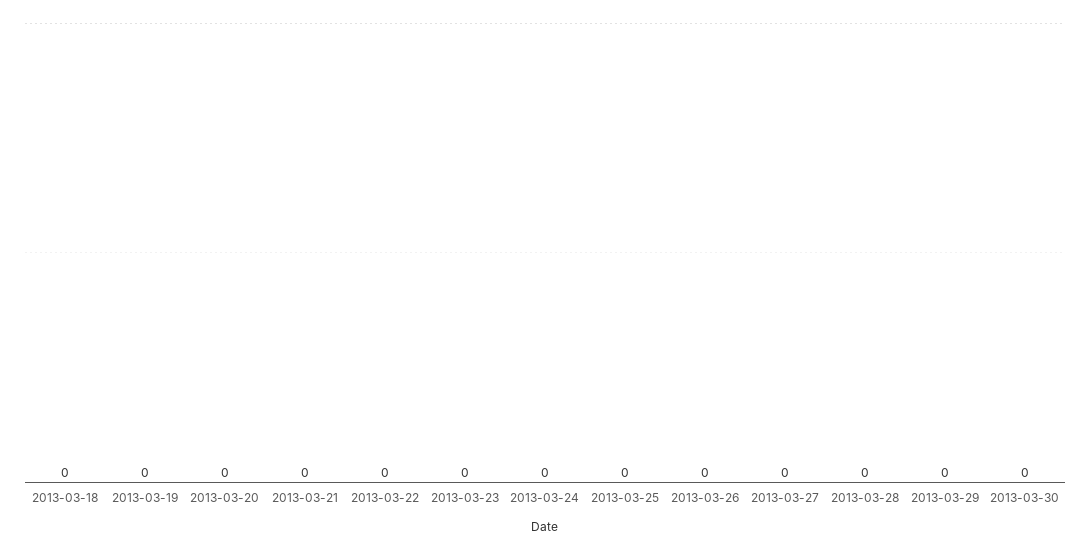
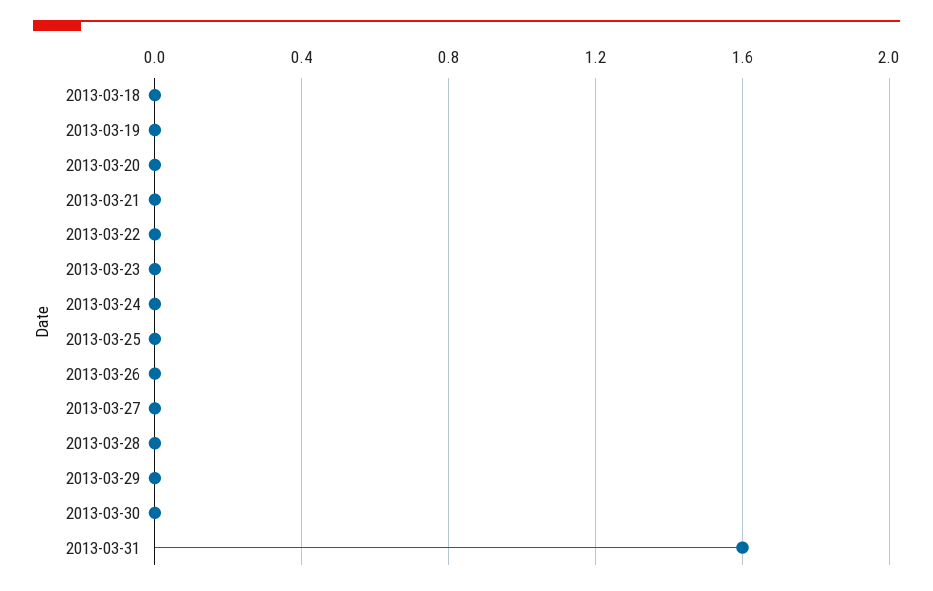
2013-03-31: none -> 1.6

